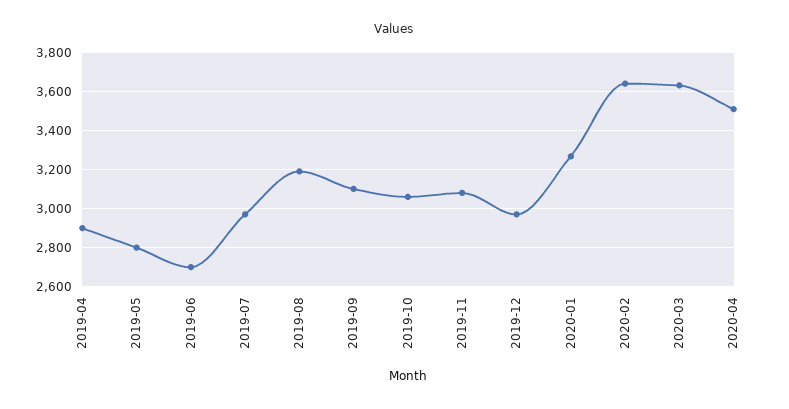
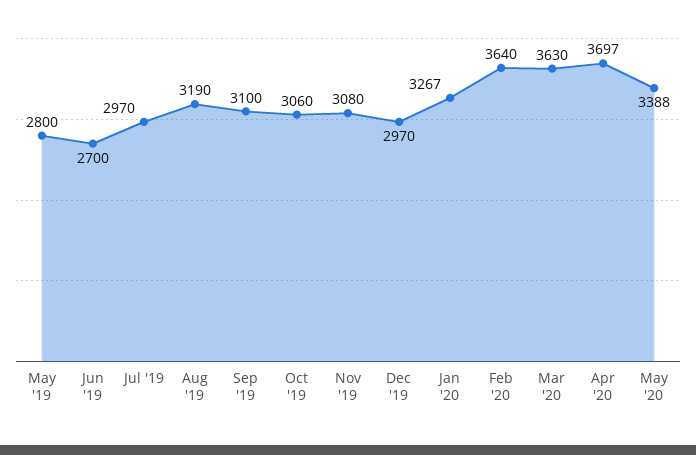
2019-04: 2900 -> none
2020-04: 3500 -> 3697
May '20: none -> 3388

